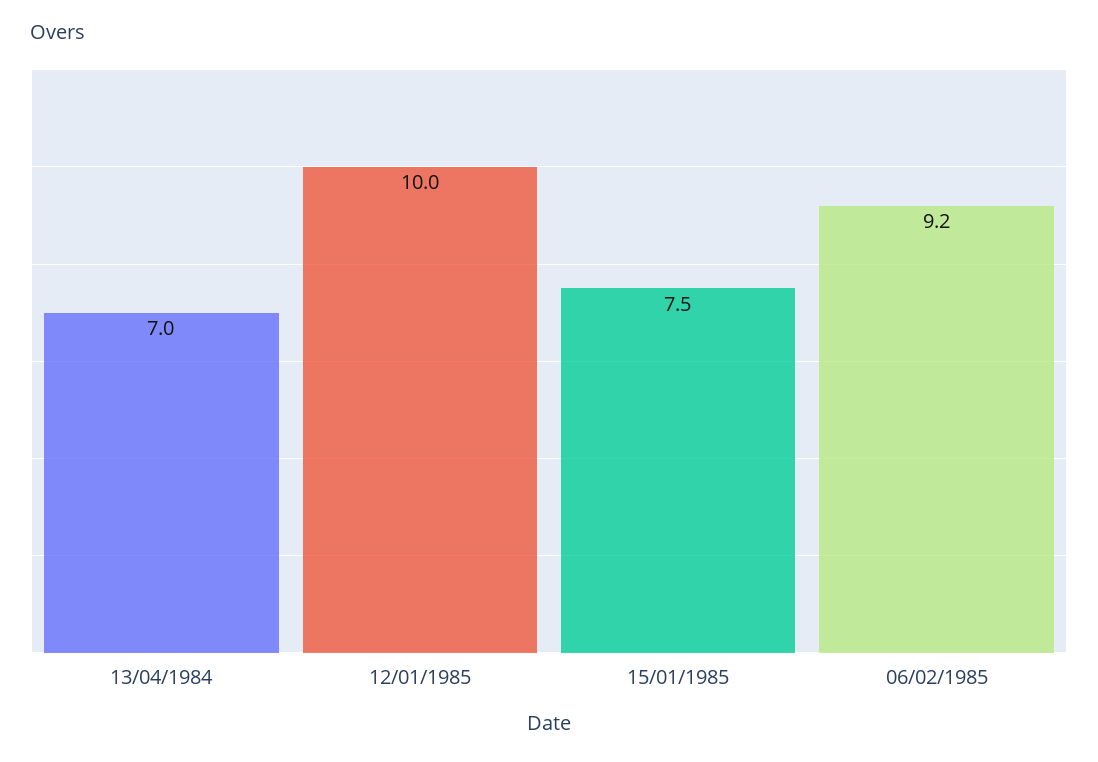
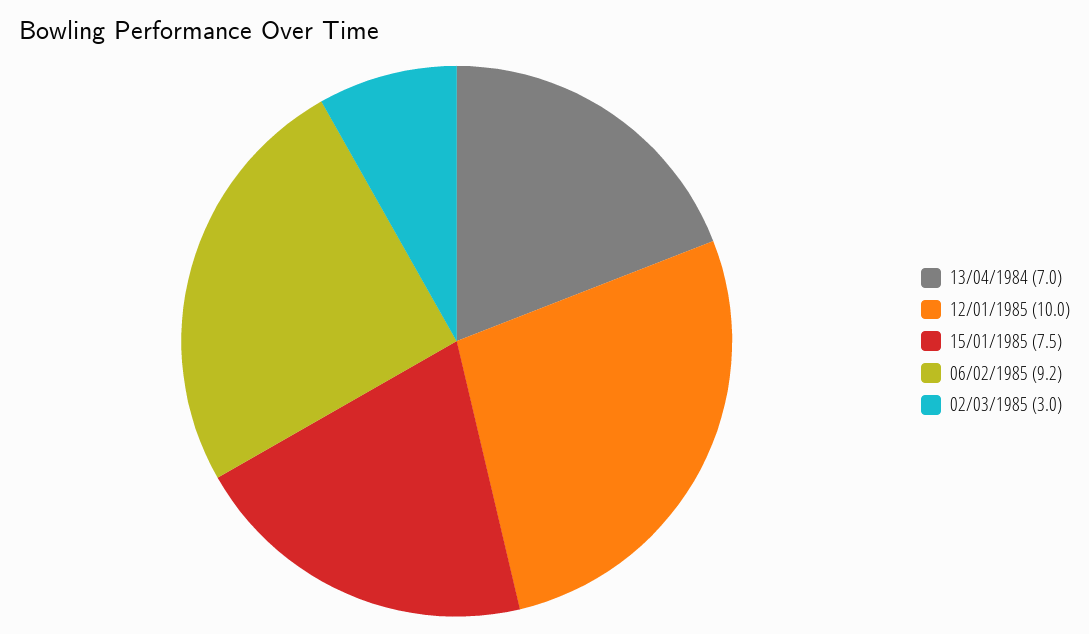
02/03/1985: none -> 3

